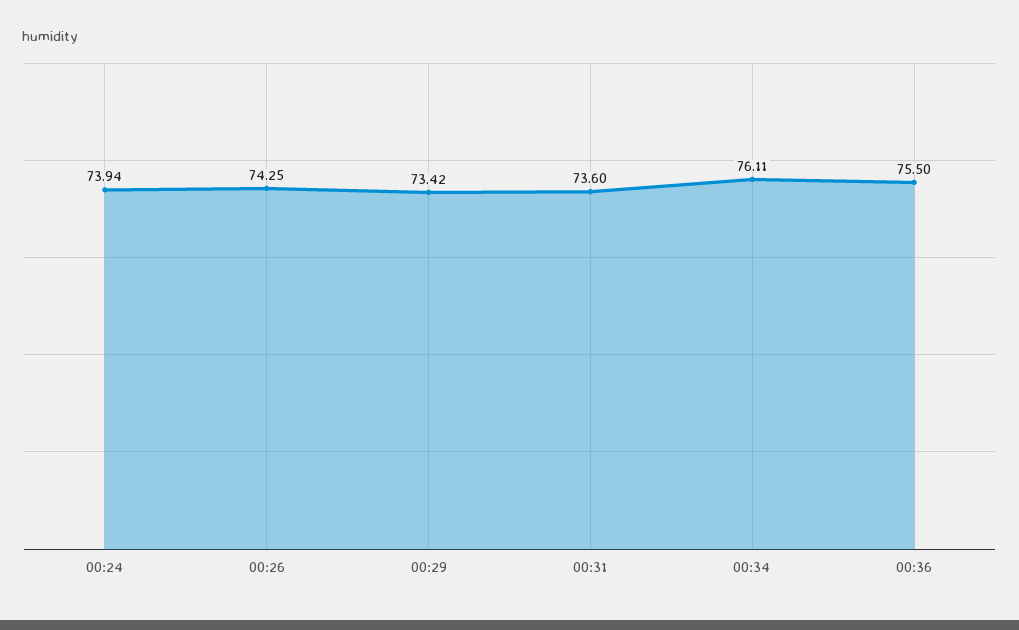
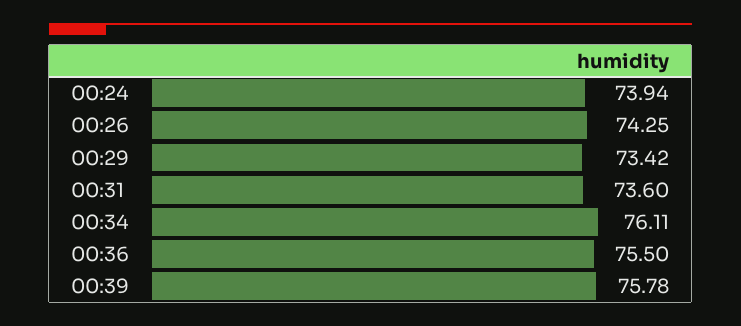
00:39: none -> 75.78

